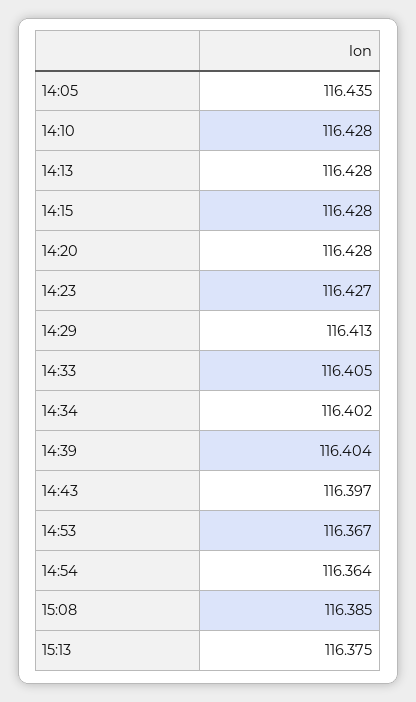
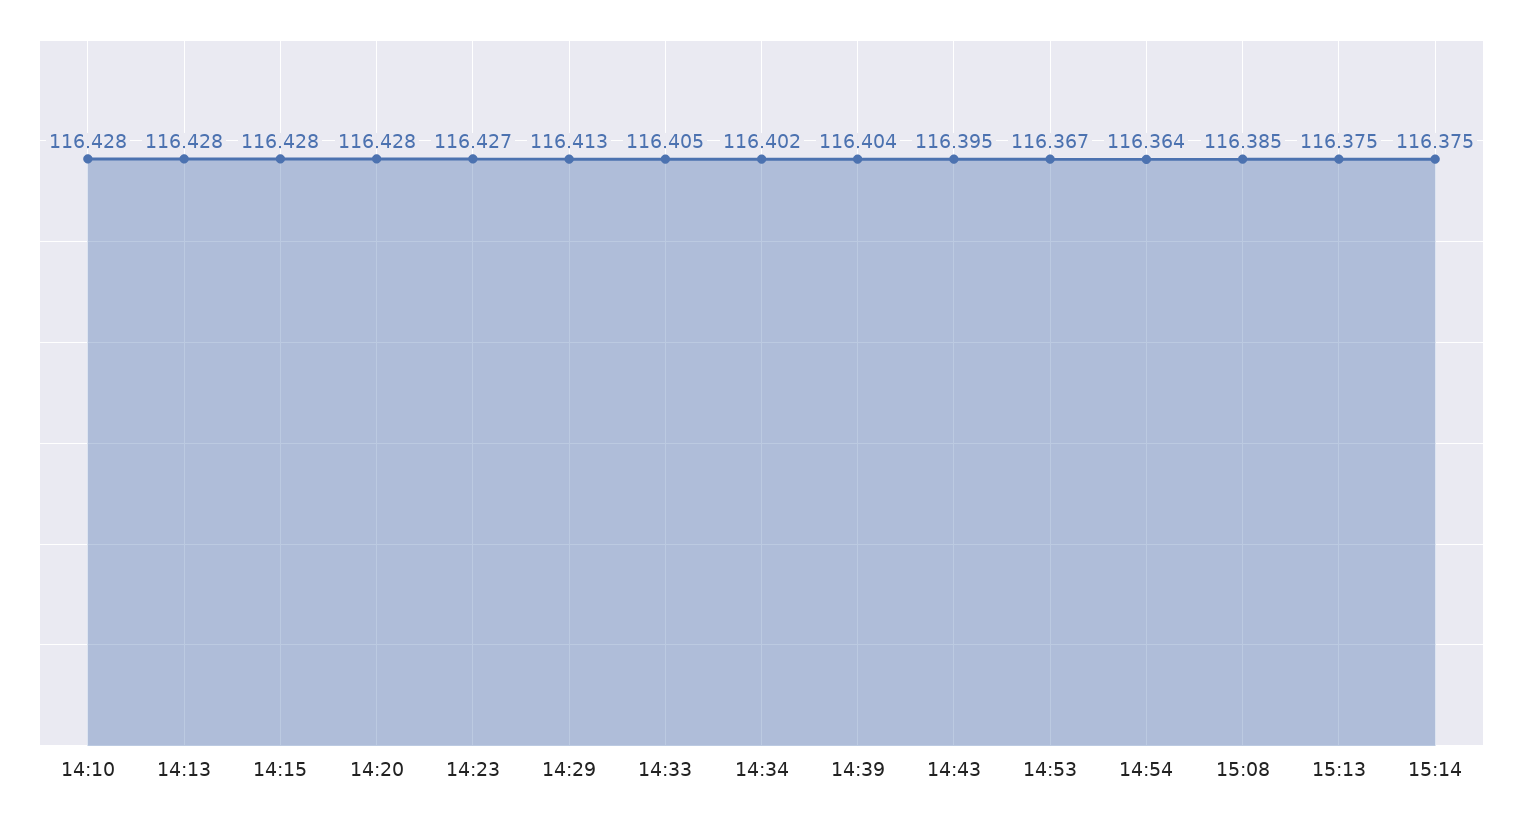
14:05: 116.435 -> none
14:43: 116.397 -> 116.395
15:14: none -> 116.375

